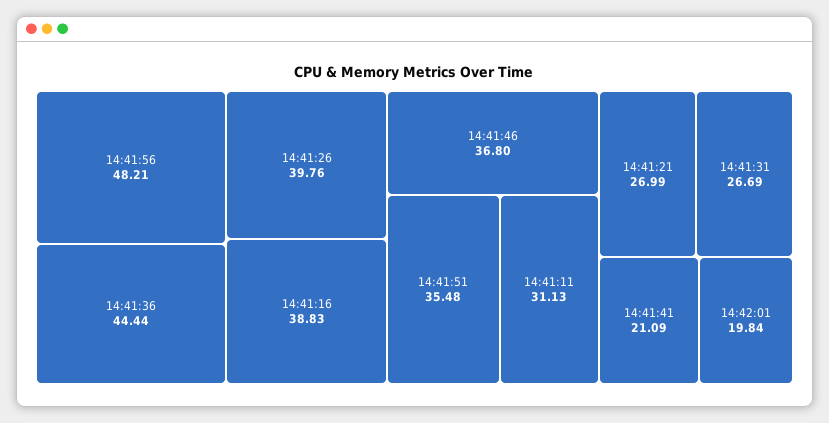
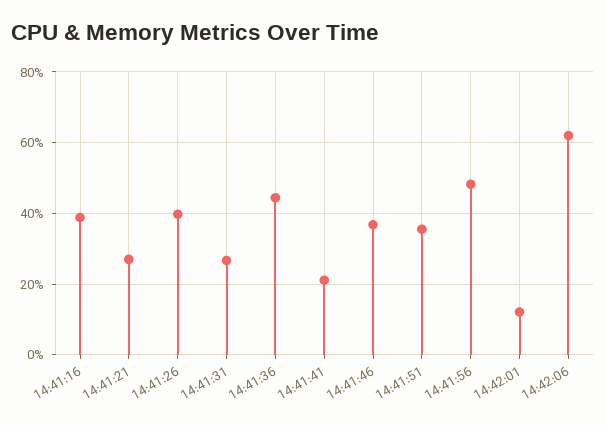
14:41:11: 31.13 -> none
14:42:01: 19.84 -> 12
14:42:06: none -> 62

